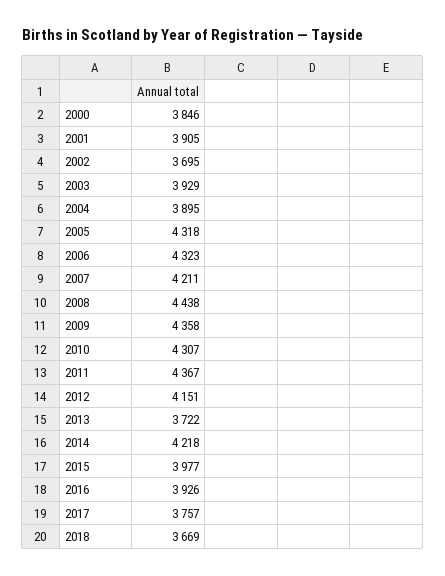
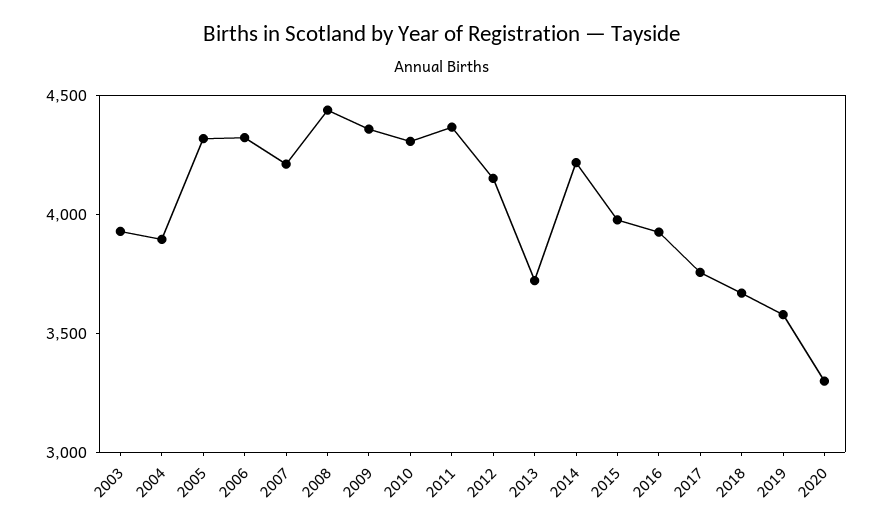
2000: 3846 -> none
2001: 3905 -> none
2002: 3695 -> none
2019: none -> 3600
2020: none -> 3300

